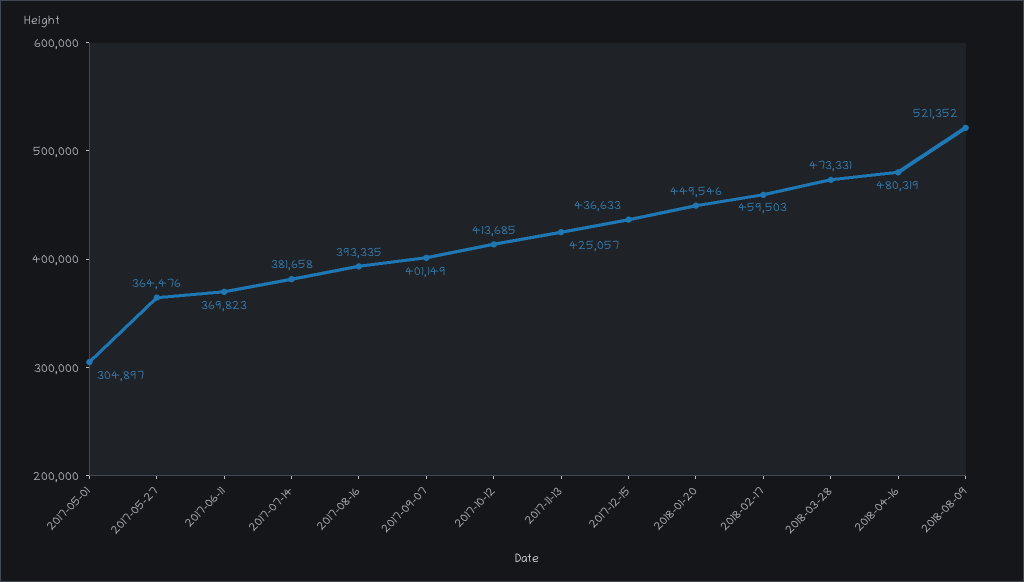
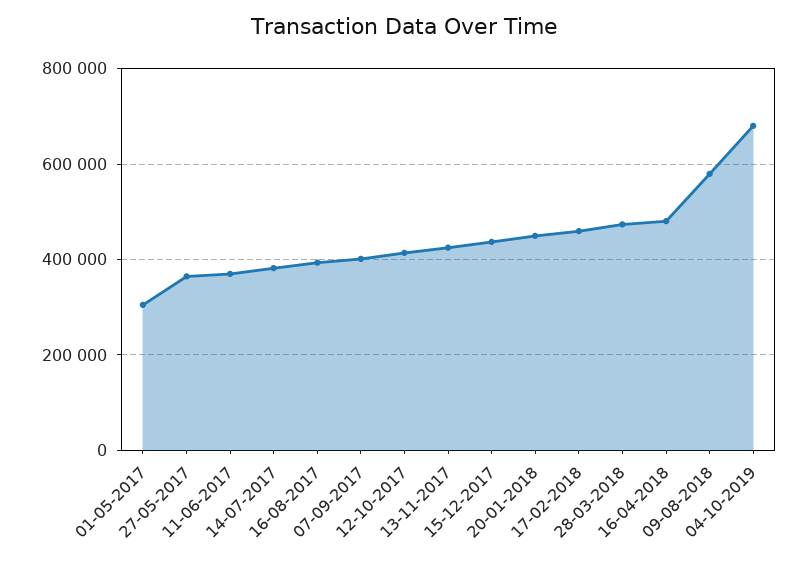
2018-08-09: 521352 -> 580000
04-10-2019: none -> 680000

